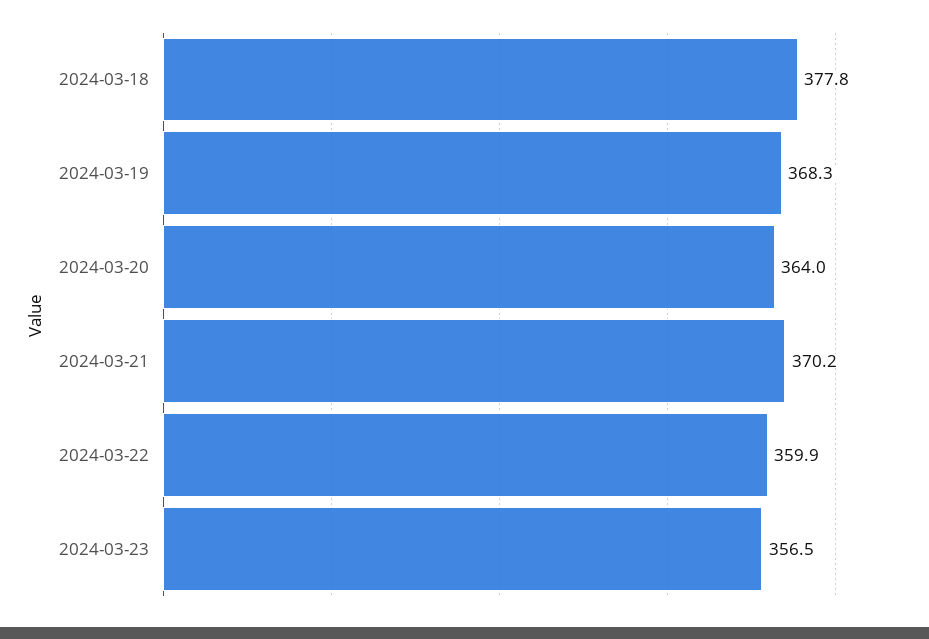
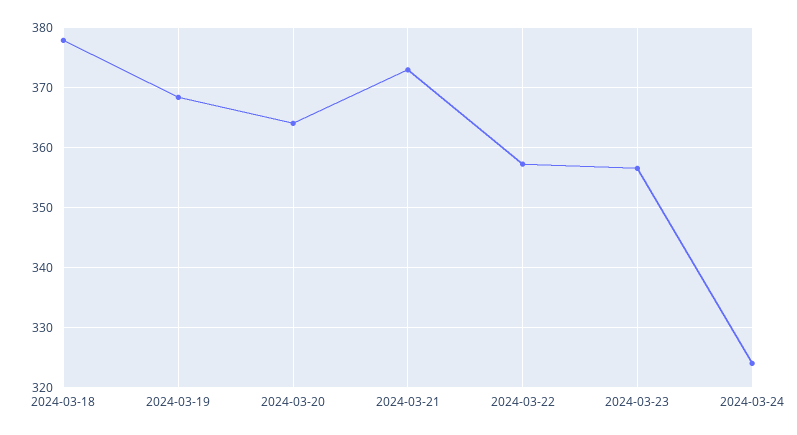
2024-03-21: 370.2 -> 373
2024-03-22: 359.9 -> 357
2024-03-24: none -> 324

